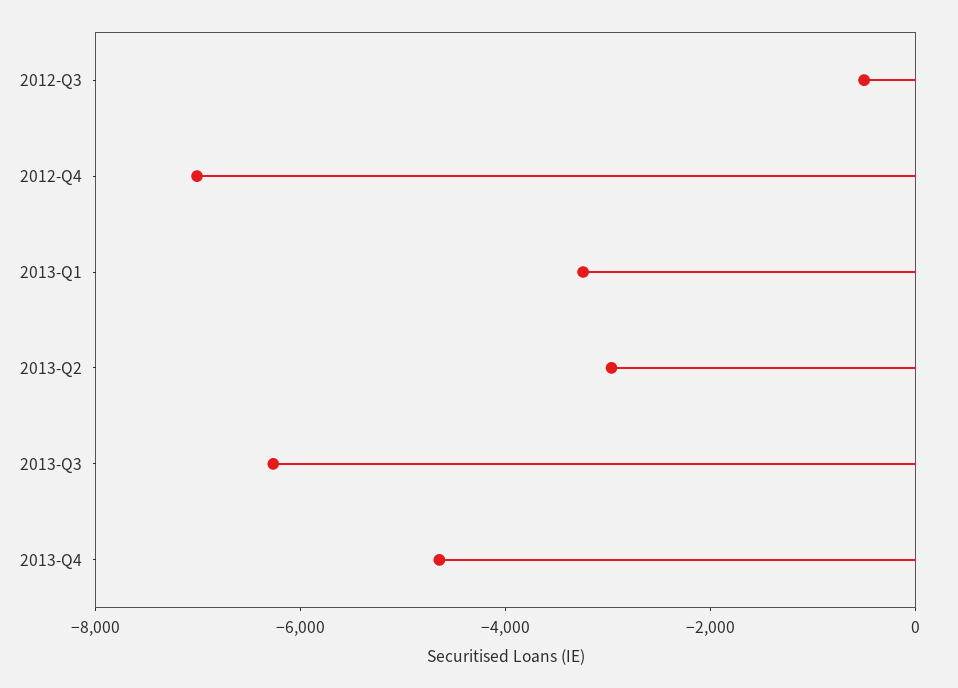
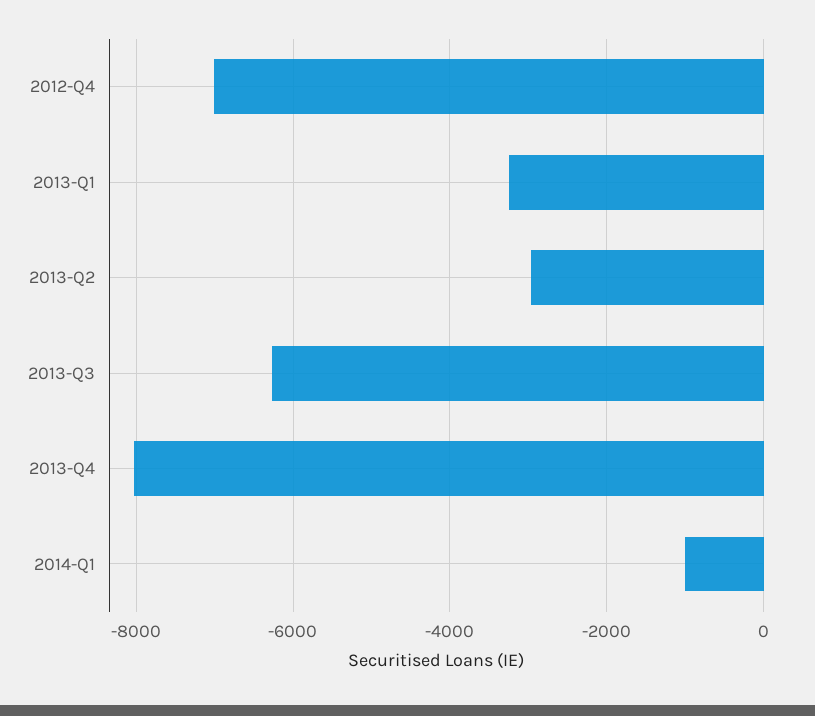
2012-Q3: -500 -> none
2013-Q4: -4500 -> -8000
2014-Q1: none -> -1000

